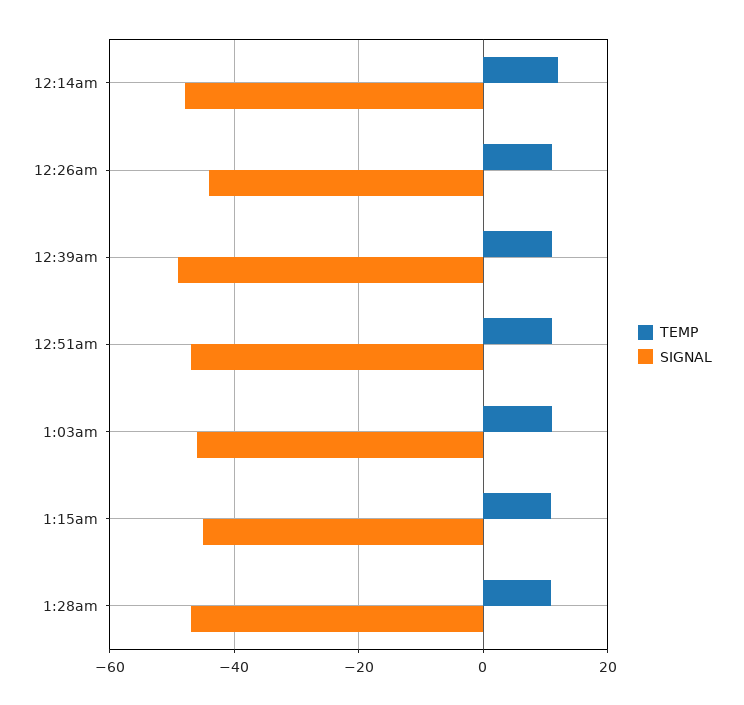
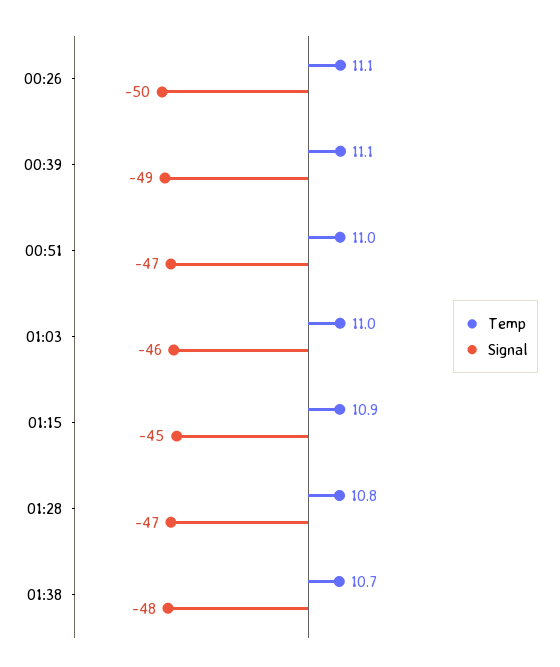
TEMP, 12:14am: 12 -> none
SIGNAL, 12:14am: -48 -> none
SIGNAL, 12:26am: -44 -> -50
TEMP, 01:38: none -> 10.7
SIGNAL, 01:38: none -> -48

